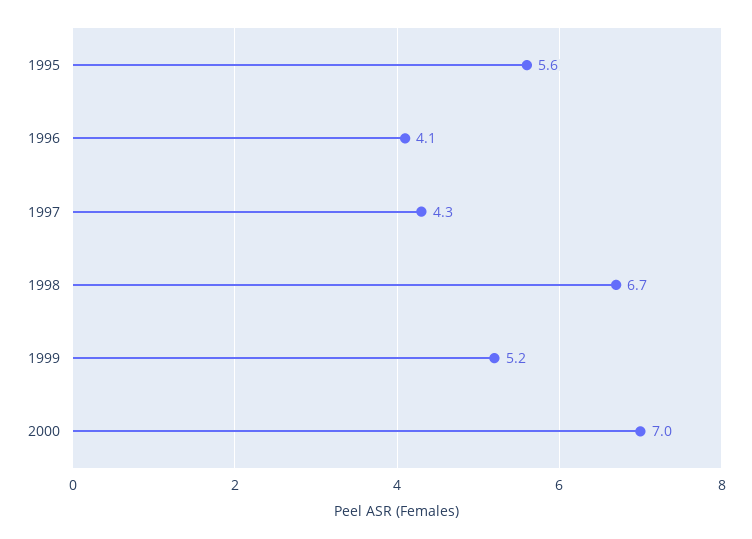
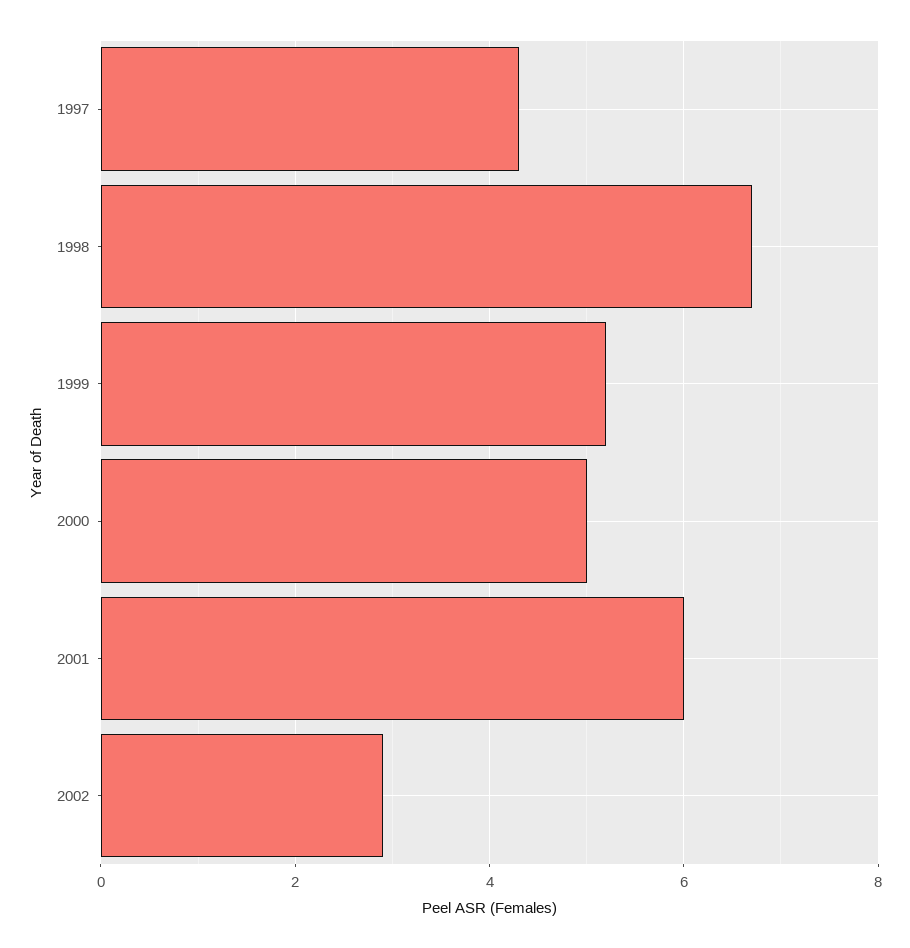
1995: 5.6 -> none
1996: 4.1 -> none
2000: 7 -> 5
2001: none -> 6
2002: none -> 3

